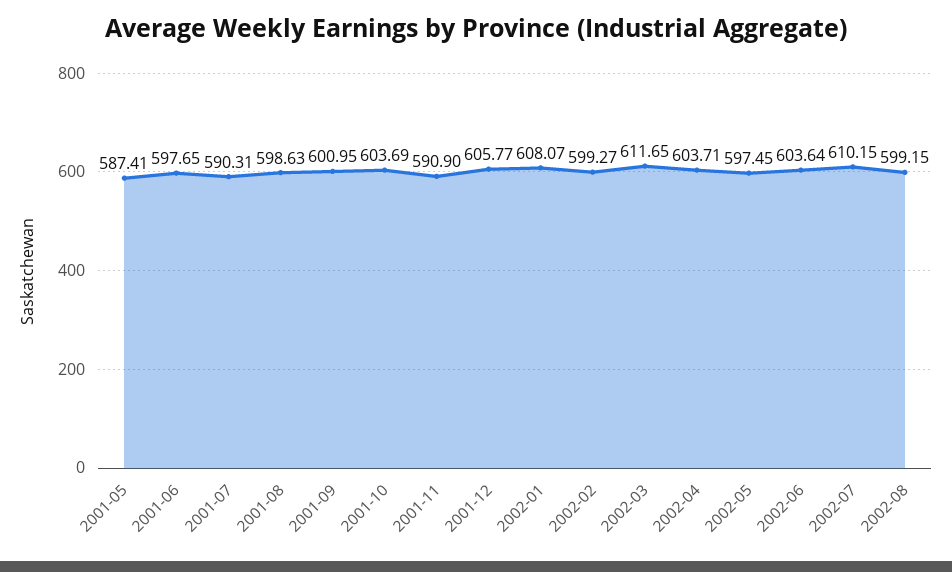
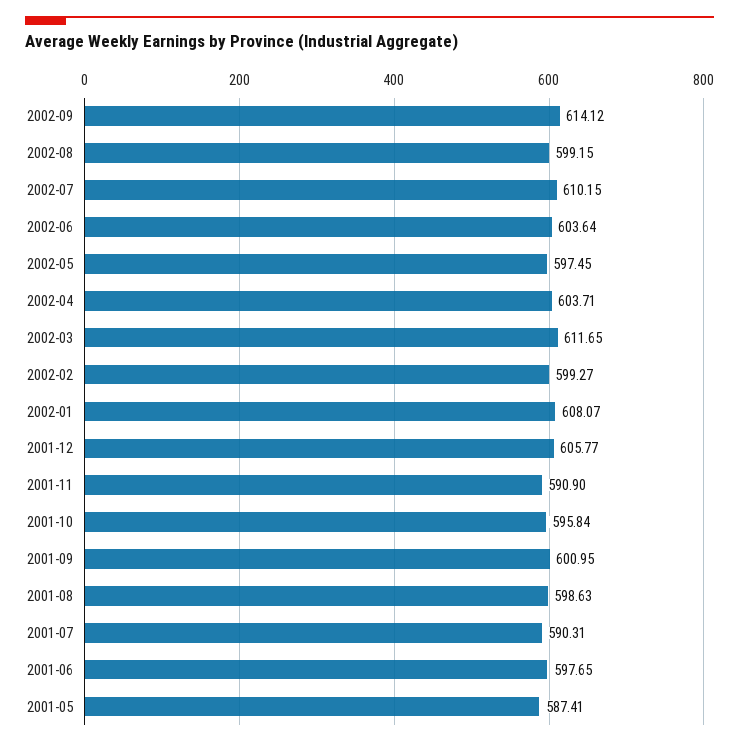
2001-10: 603.69 -> 595.84
2002-09: none -> 614.12

